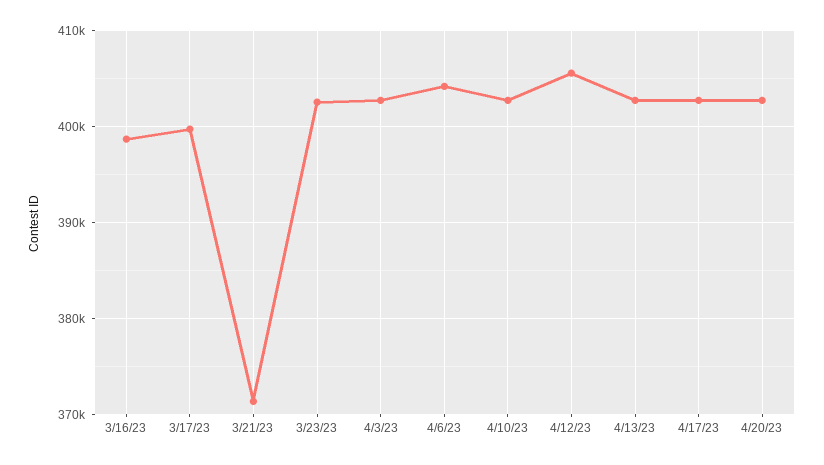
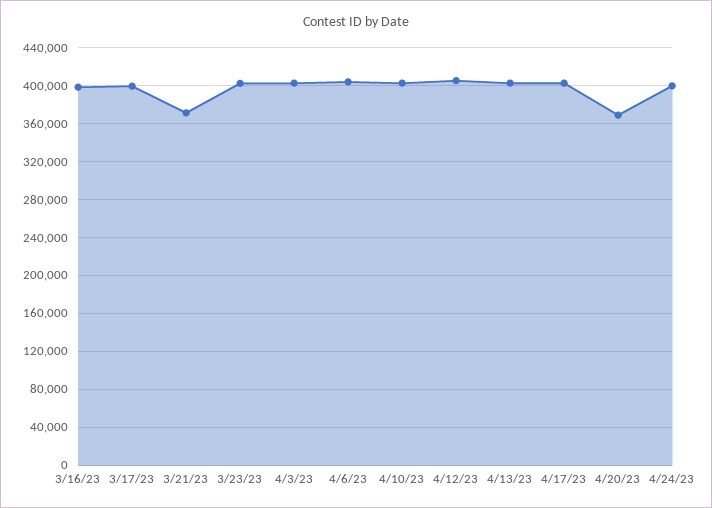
4/20/23: 403000 -> 370000
4/24/23: none -> 400000

